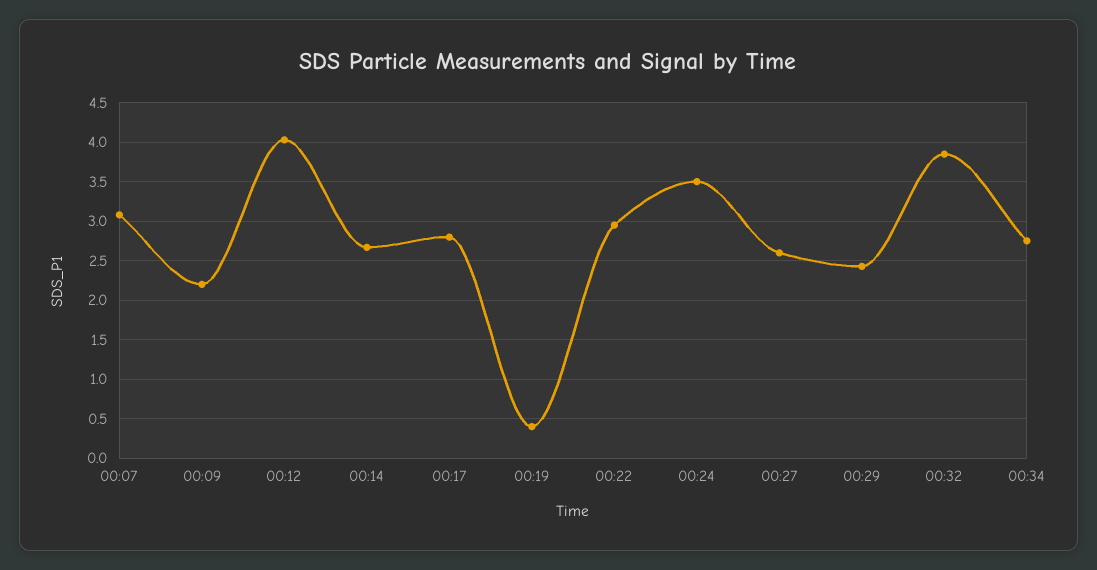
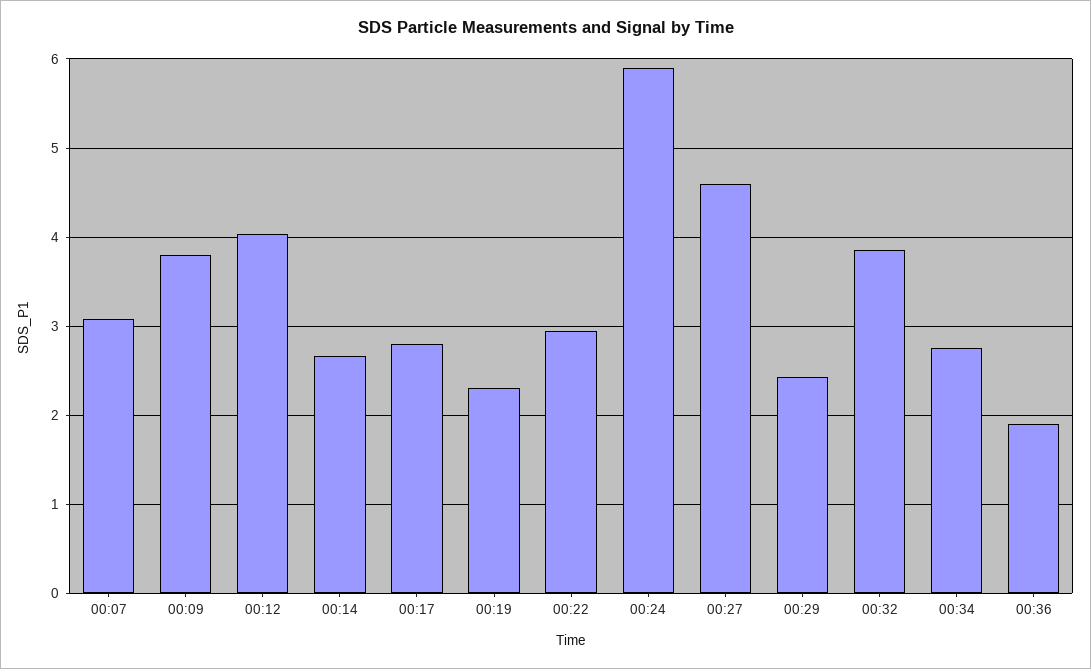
00:09: 2.2 -> 3.8
00:19: 0.4 -> 2.3
00:24: 3.5 -> 5.9
00:27: 2.6 -> 4.6
00:36: none -> 1.9

